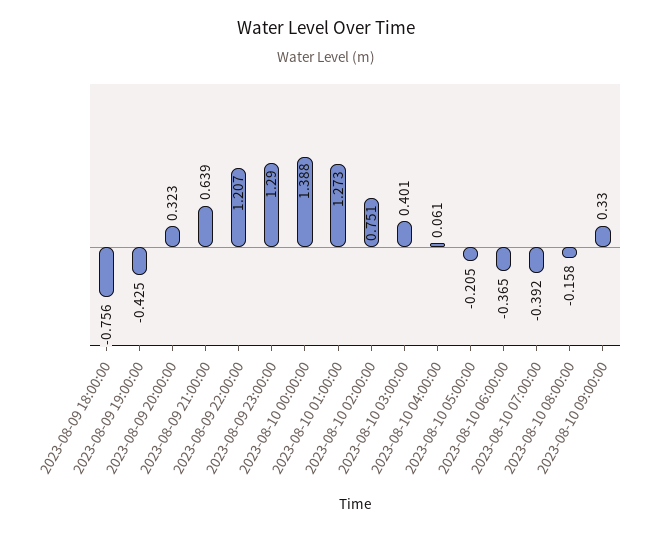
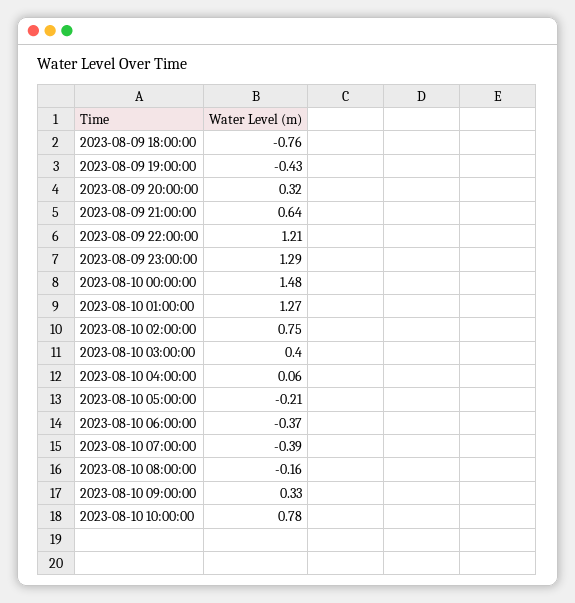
2023-08-10 00:00:00: 1.388 -> 1.48
2023-08-10 10:00:00: none -> 0.78

